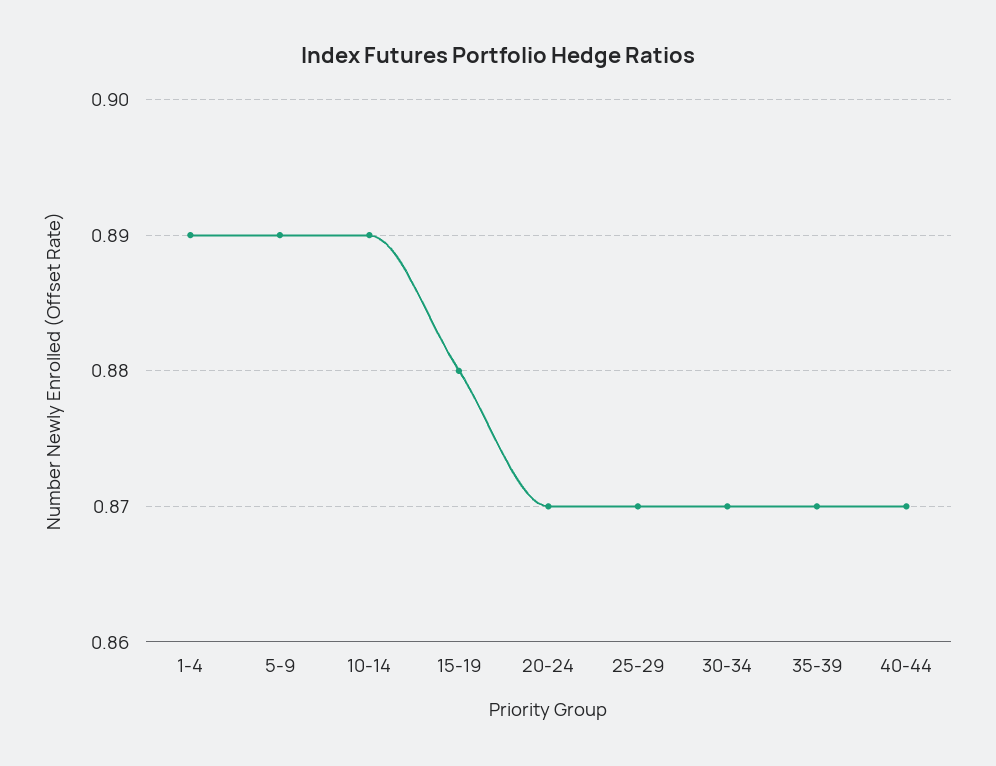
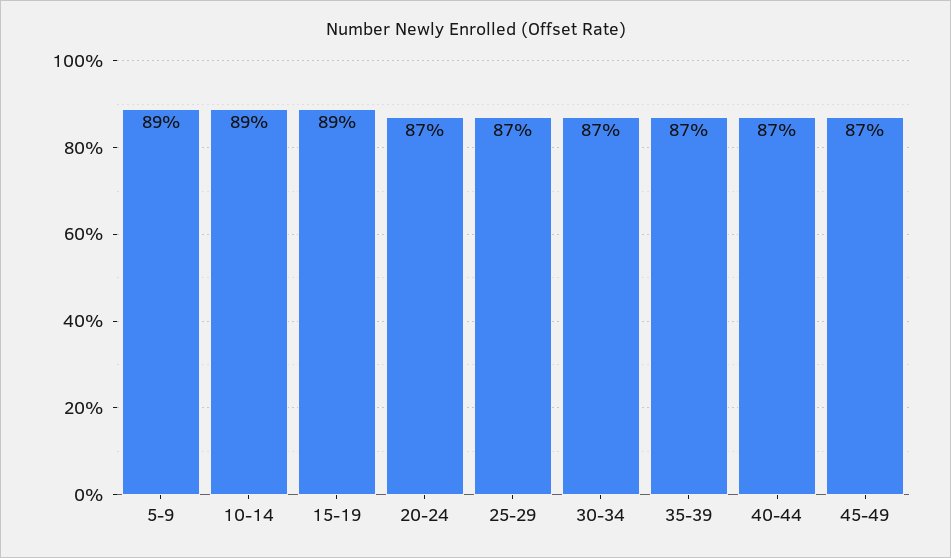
1-4: 0.89 -> none
15-19: 0.88 -> 0.89
45-49: none -> 0.87

